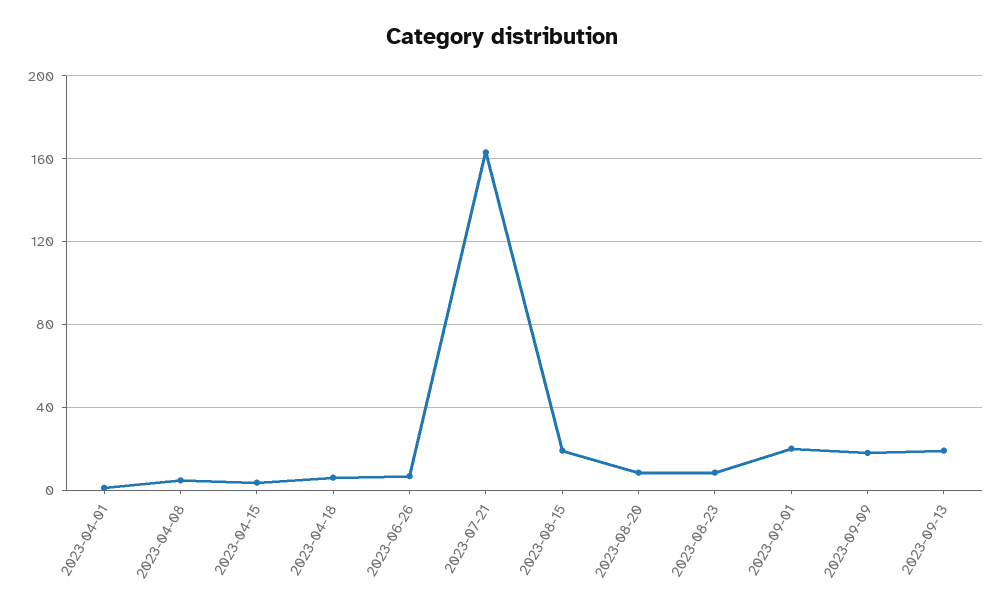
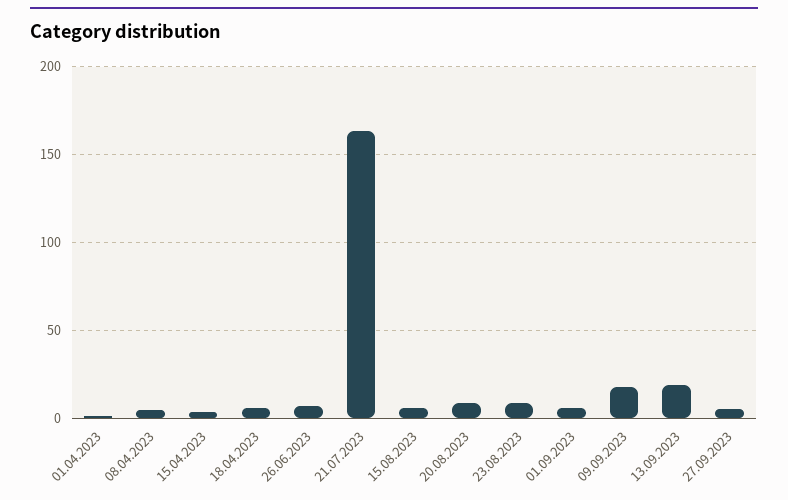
2023-08-15: 20 -> 5
2023-09-01: 20 -> 5
27.09.2023: none -> 5

